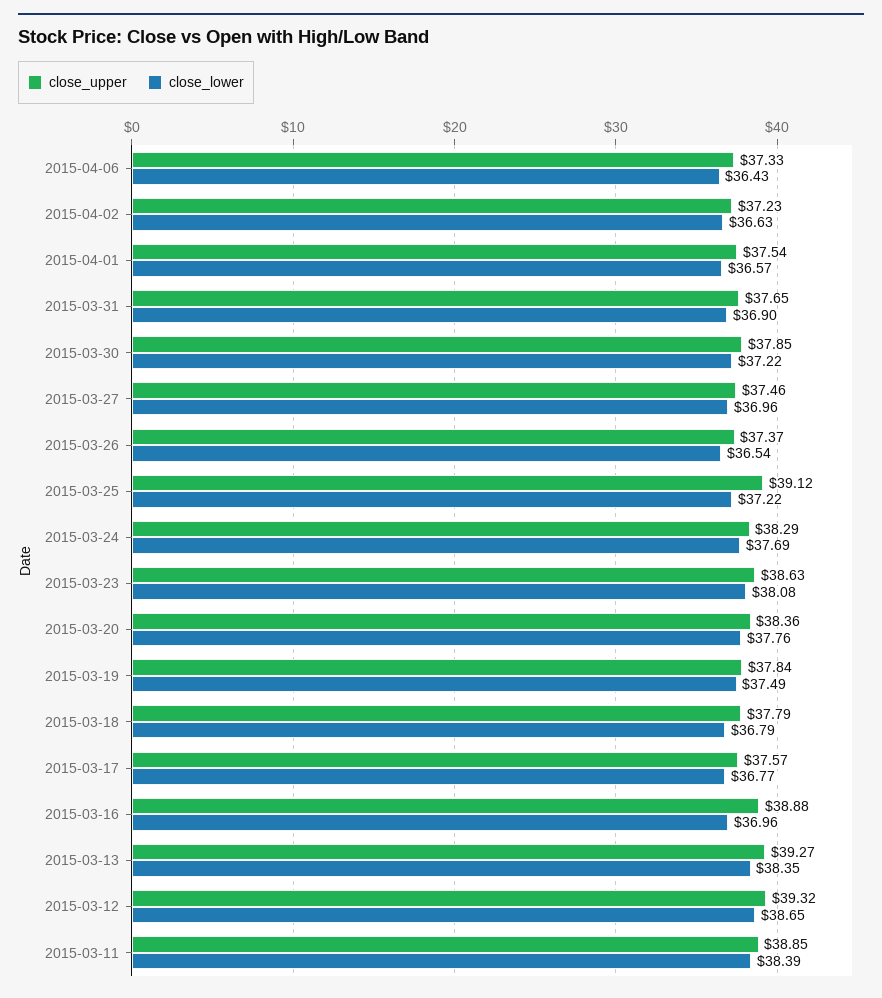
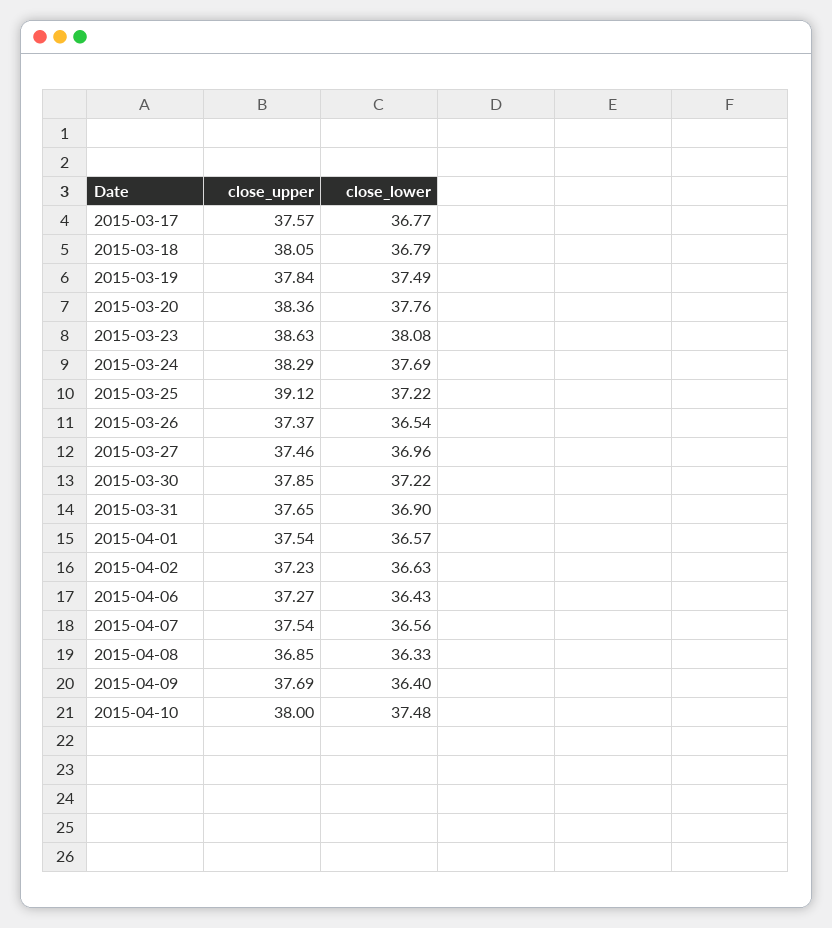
close_upper, 2015-04-06: 37.33 -> 37.27
close_upper, 2015-03-18: 37.79 -> 38.05
close_upper, 2015-03-16: 38.88 -> none
close_lower, 2015-03-16: 36.96 -> none
close_upper, 2015-03-13: 39.27 -> none
close_lower, 2015-03-13: 38.35 -> none
close_upper, 2015-03-12: 39.32 -> none
close_lower, 2015-03-12: 38.65 -> none
close_upper, 2015-03-11: 38.85 -> none
close_lower, 2015-03-11: 38.39 -> none
close_upper, 2015-04-07: none -> 37.54
close_lower, 2015-04-07: none -> 36.56
close_upper, 2015-04-08: none -> 36.85
close_lower, 2015-04-08: none -> 36.33
close_upper, 2015-04-09: none -> 37.69
close_lower, 2015-04-09: none -> 36.4
close_upper, 2015-04-10: none -> 38
close_lower, 2015-04-10: none -> 37.48

